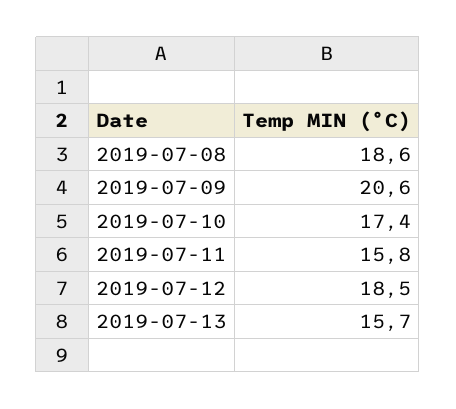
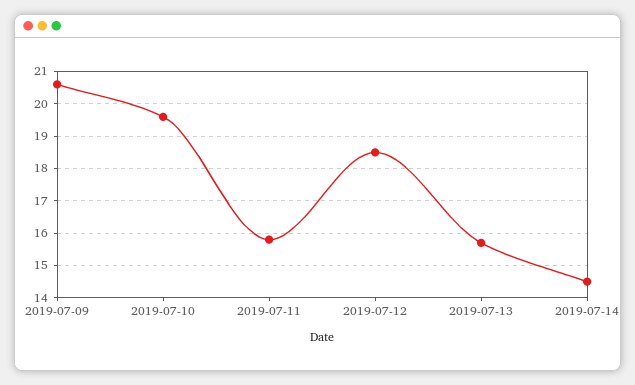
2019-07-08: 18.6 -> none
2019-07-10: 17.4 -> 19.5
2019-07-14: none -> 14.5

